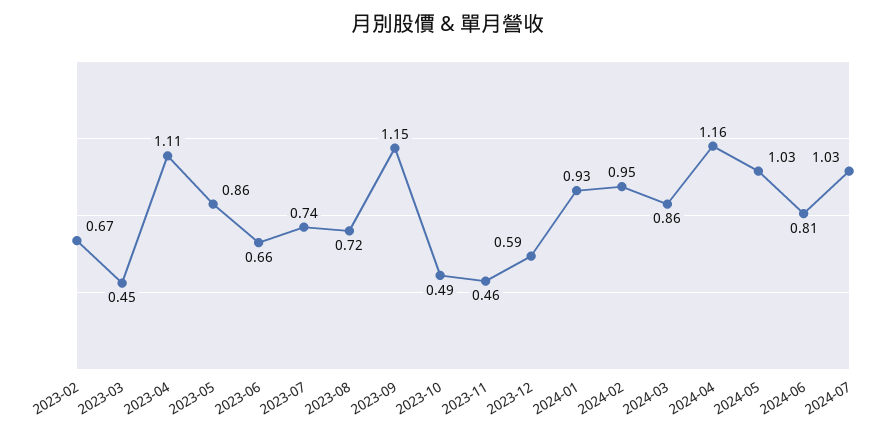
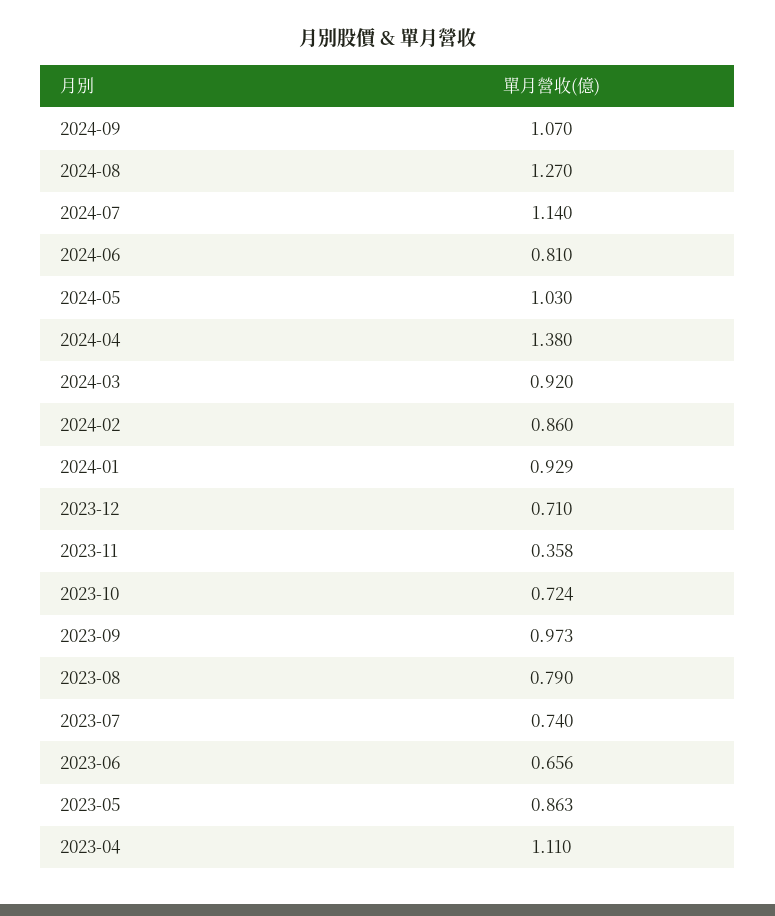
2023-02: 0.67 -> none
2023-03: 0.45 -> none
2023-08: 0.72 -> 0.79
2023-09: 1.15 -> 0.973
2023-10: 0.49 -> 0.724
2023-11: 0.46 -> 0.358
2023-12: 0.59 -> 0.71
2024-02: 0.95 -> 0.86
2024-03: 0.86 -> 0.92
2024-04: 1.16 -> 1.38
2024-07: 1.03 -> 1.14
2024-09: none -> 1.07
2024-08: none -> 1.27

